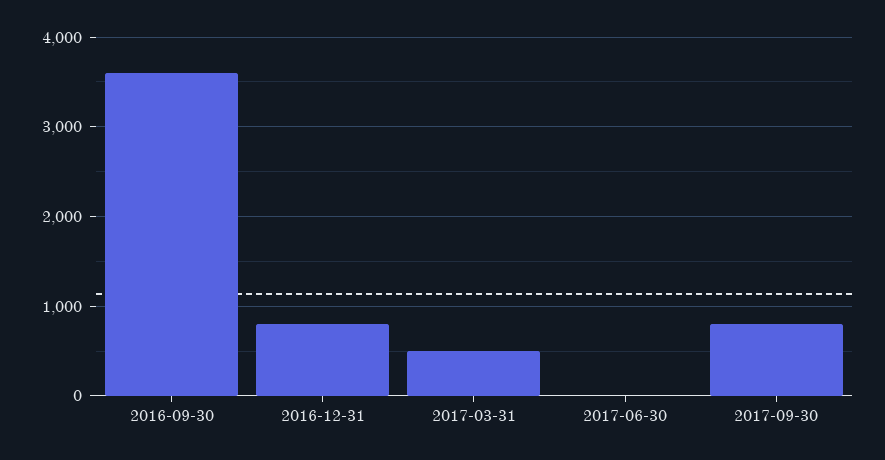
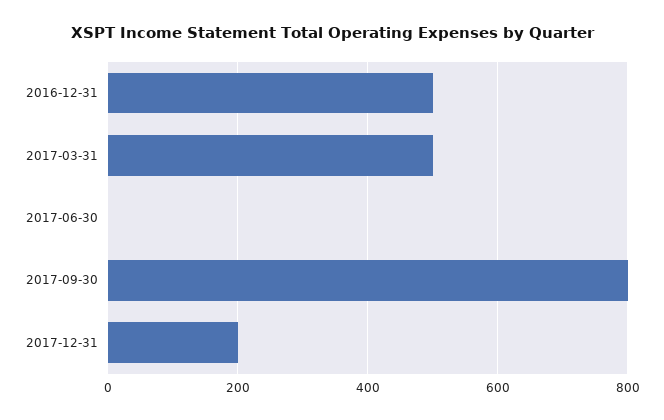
2016-09-30: 3600 -> none
2016-12-31: 800 -> 500
2017-12-31: none -> 200

